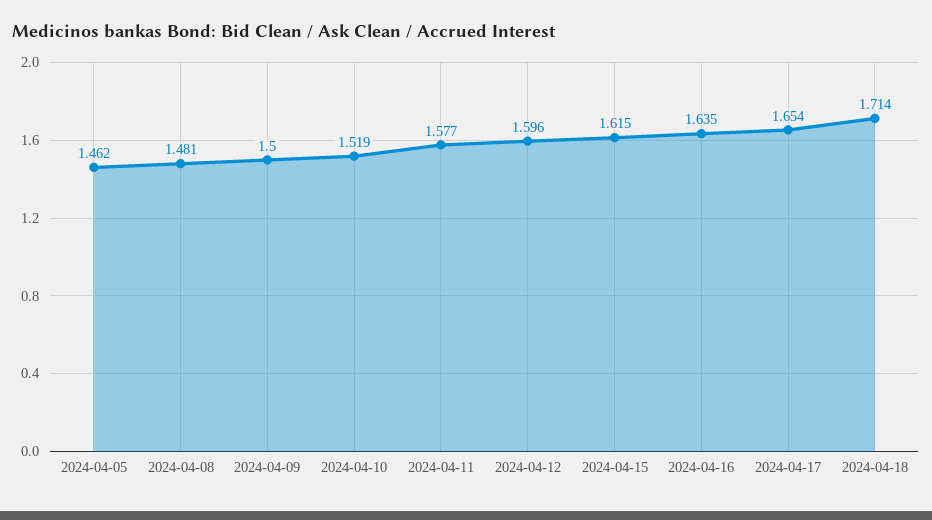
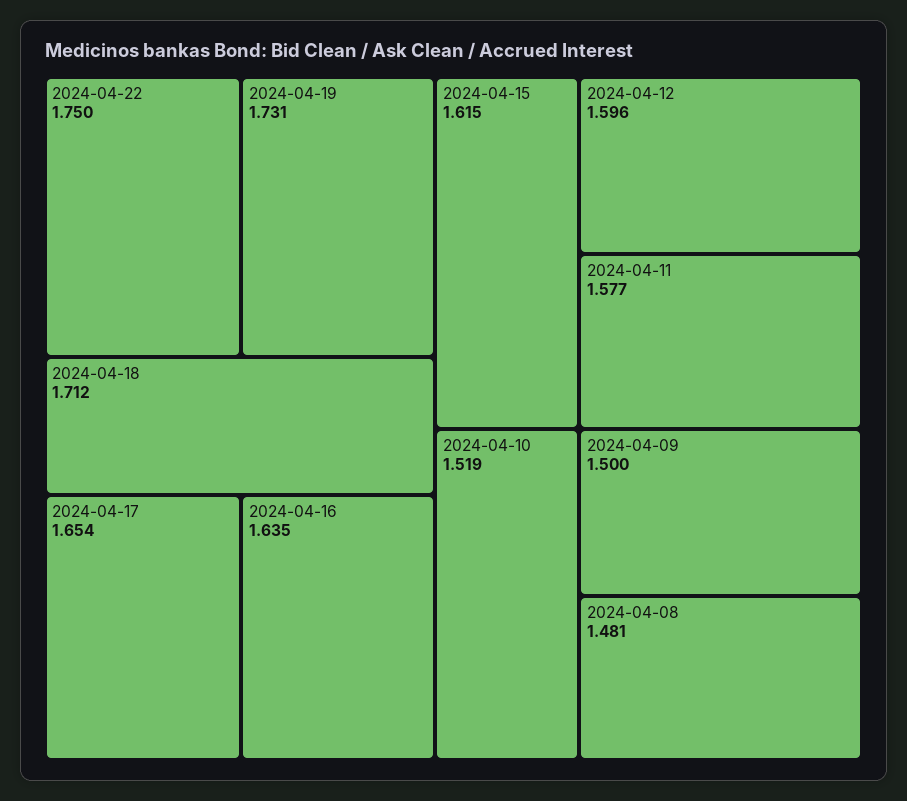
2024-04-05: 1.462 -> none
2024-04-18: 1.714 -> 1.712
2024-04-22: none -> 1.75
2024-04-19: none -> 1.731

